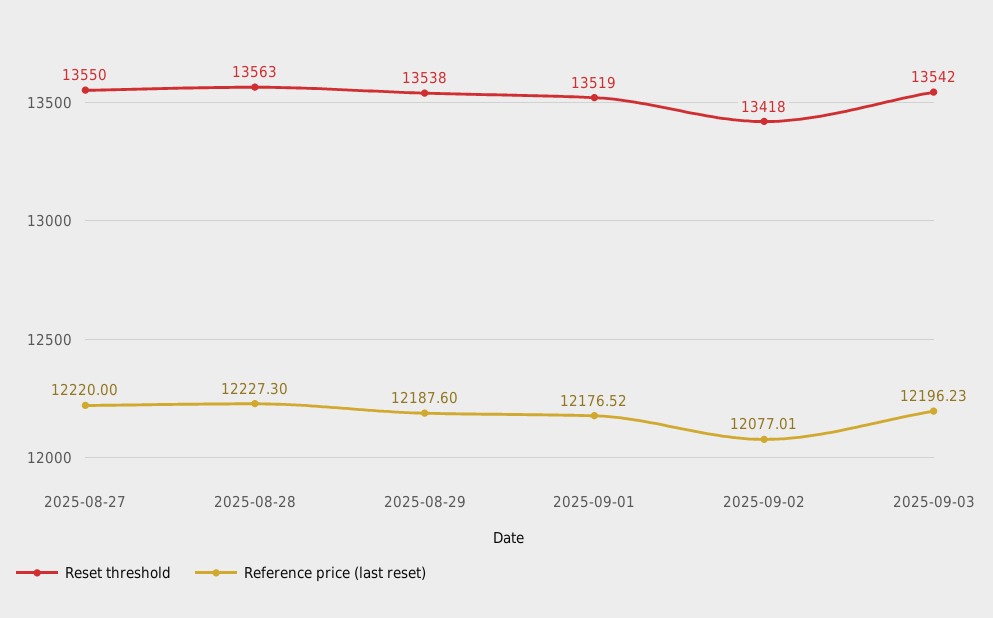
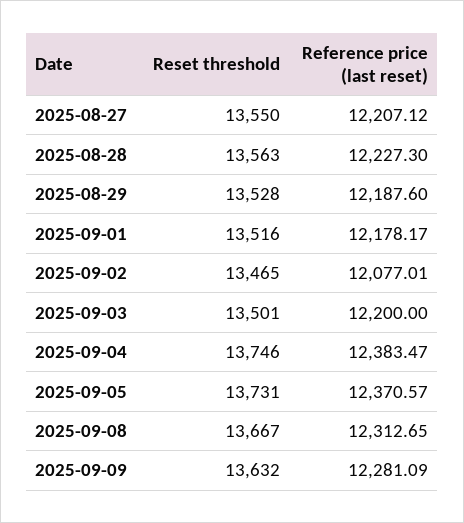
Reference price (last reset), 2025-08-27: 12220 -> 12207.12
Reset threshold, 2025-08-29: 13538 -> 13528
Reset threshold, 2025-09-01: 13519 -> 13516
Reference price (last reset), 2025-09-01: 12176.52 -> 12178.17
Reset threshold, 2025-09-02: 13418 -> 13465
Reset threshold, 2025-09-03: 13542 -> 13501
Reference price (last reset), 2025-09-03: 12196.23 -> 12200
Reset threshold, 2025-09-04: none -> 13746
Reference price (last reset), 2025-09-04: none -> 12383.47
Reset threshold, 2025-09-05: none -> 13731
Reference price (last reset), 2025-09-05: none -> 12370.57
Reset threshold, 2025-09-08: none -> 13667
Reference price (last reset), 2025-09-08: none -> 12312.65
Reset threshold, 2025-09-09: none -> 13632
Reference price (last reset), 2025-09-09: none -> 12281.09

